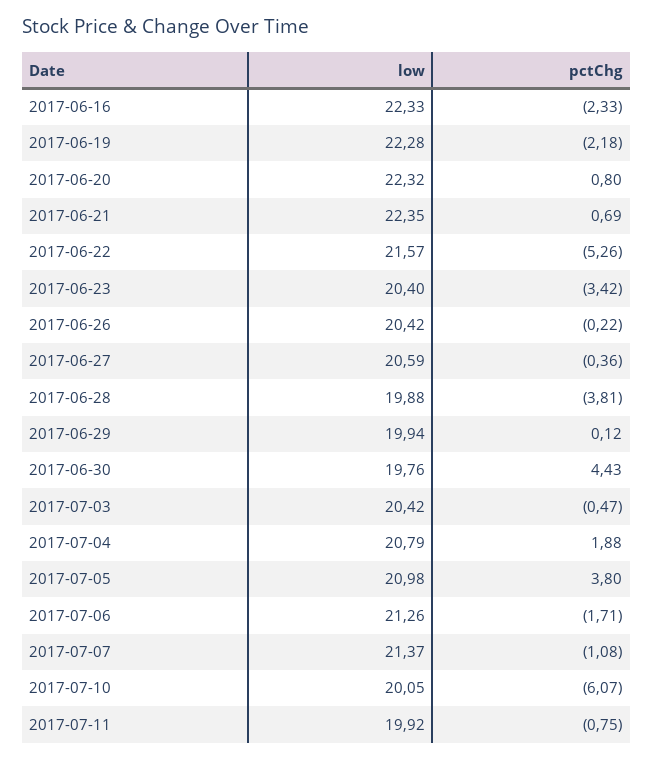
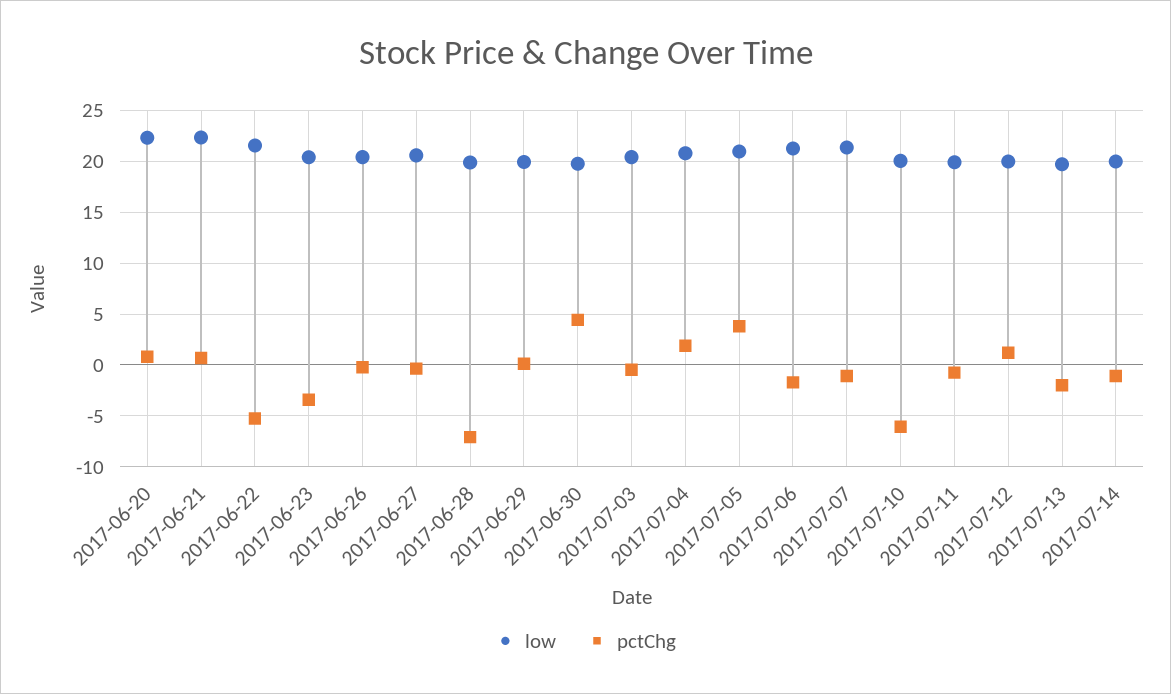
low, 2017-06-16: 22.33 -> none
pctChg, 2017-06-16: -2.33 -> none
low, 2017-06-19: 22.28 -> none
pctChg, 2017-06-19: -2.18 -> none
pctChg, 2017-06-28: -3.81 -> -7
low, 2017-07-12: none -> 20
pctChg, 2017-07-12: none -> 1
low, 2017-07-13: none -> 20
pctChg, 2017-07-13: none -> -2
low, 2017-07-14: none -> 20
pctChg, 2017-07-14: none -> -1

